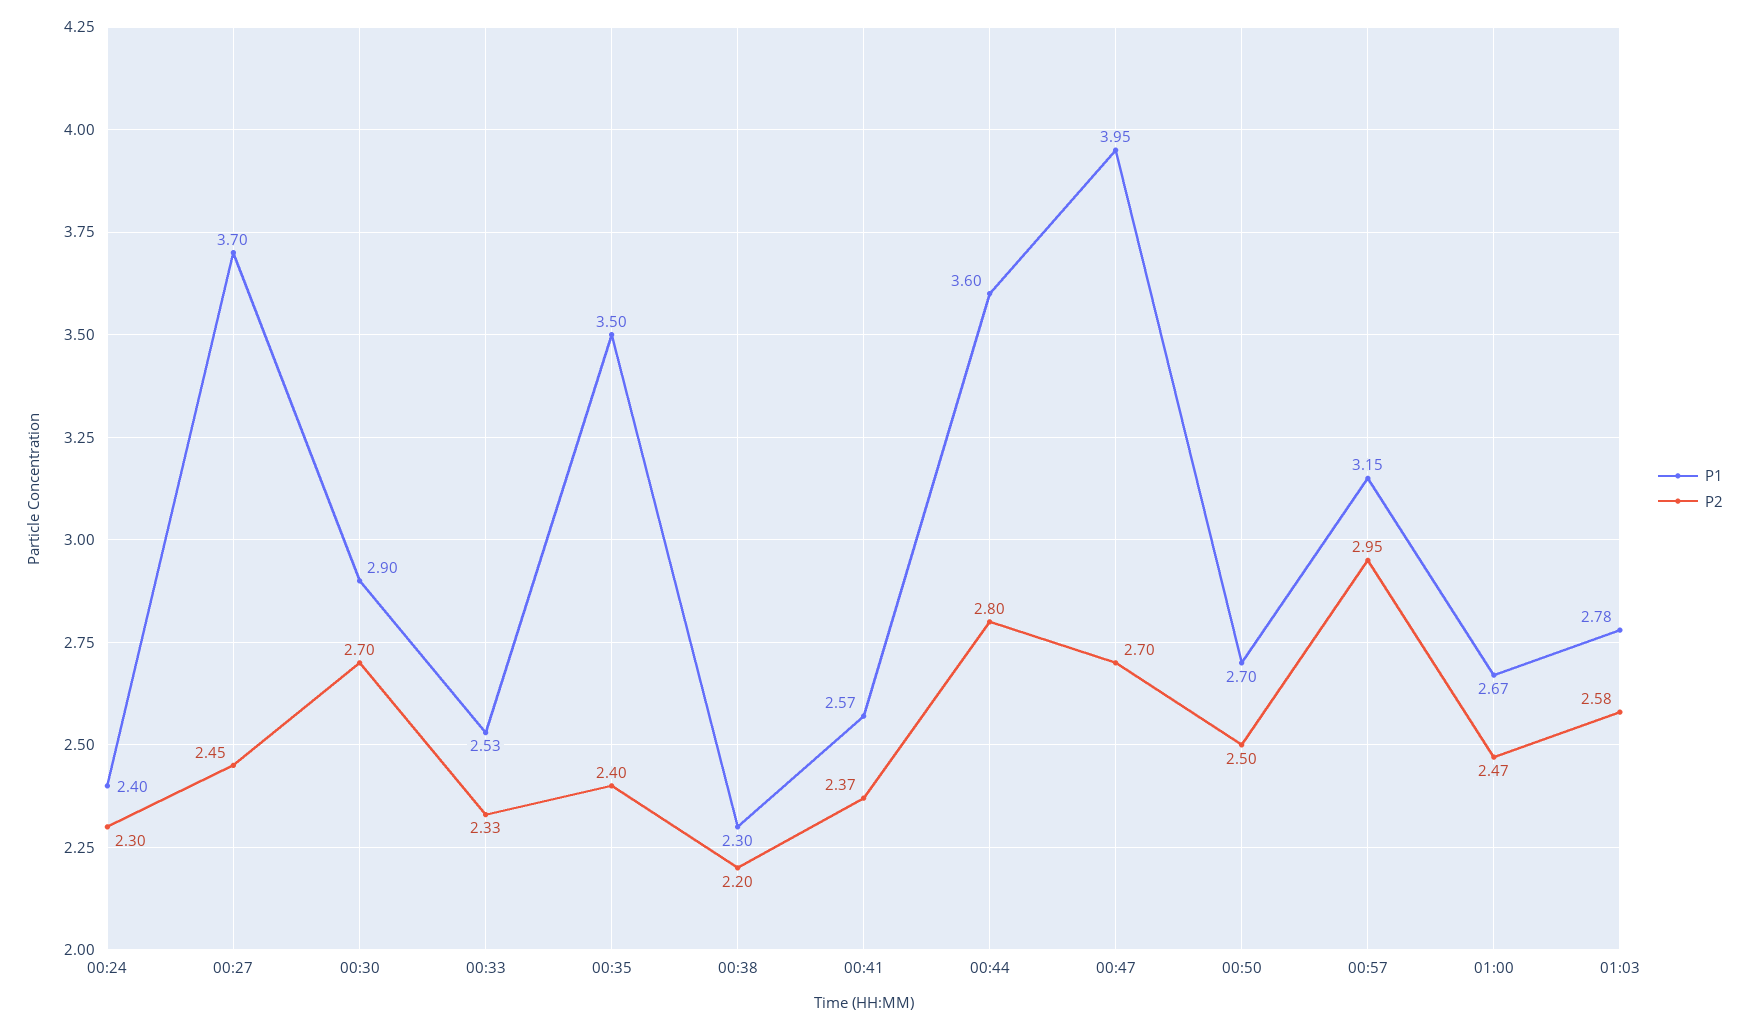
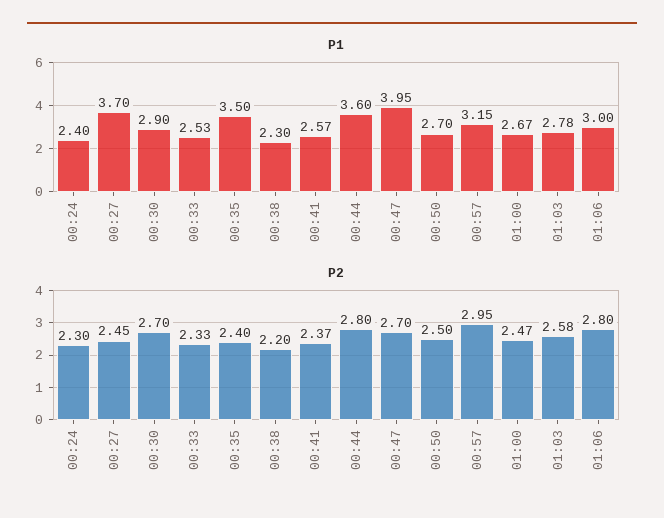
P1, 01:06: none -> 3
P2, 01:06: none -> 2.8

